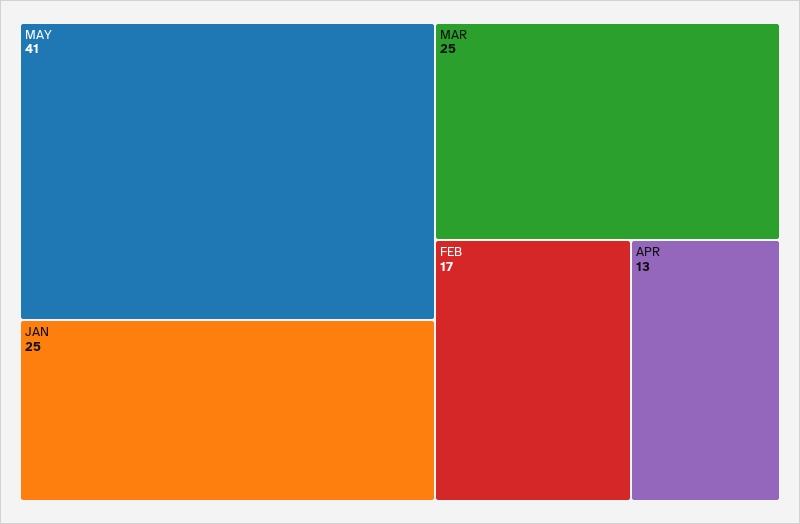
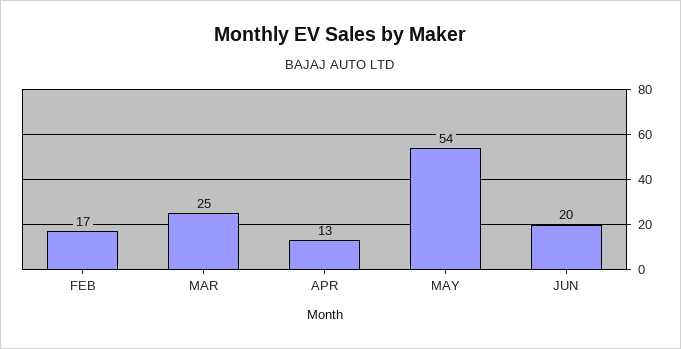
MAY: 41 -> 54
JAN: 25 -> none
JUN: none -> 20

